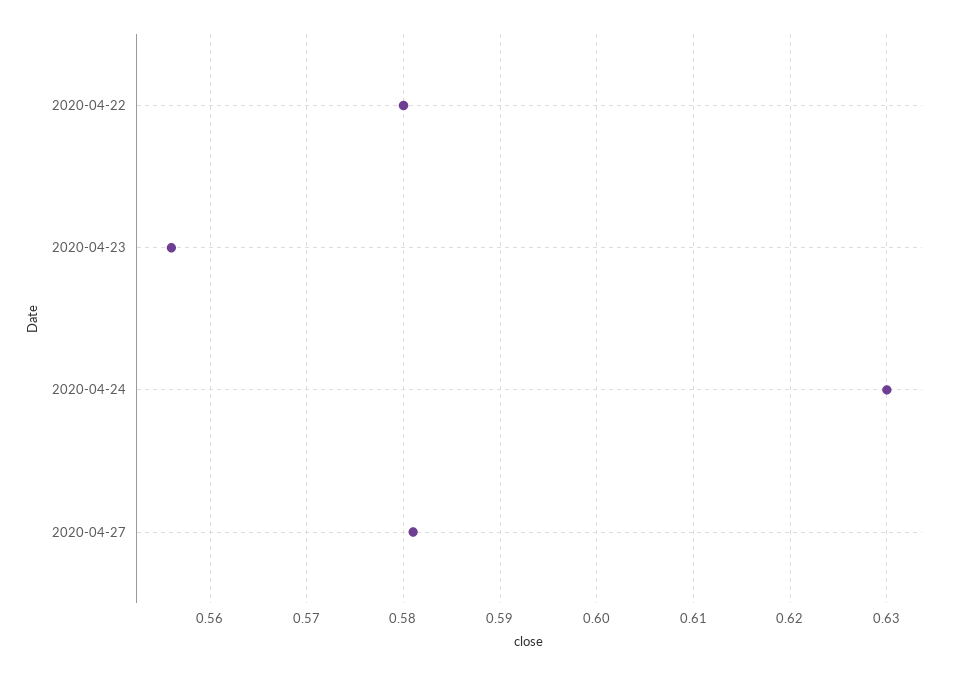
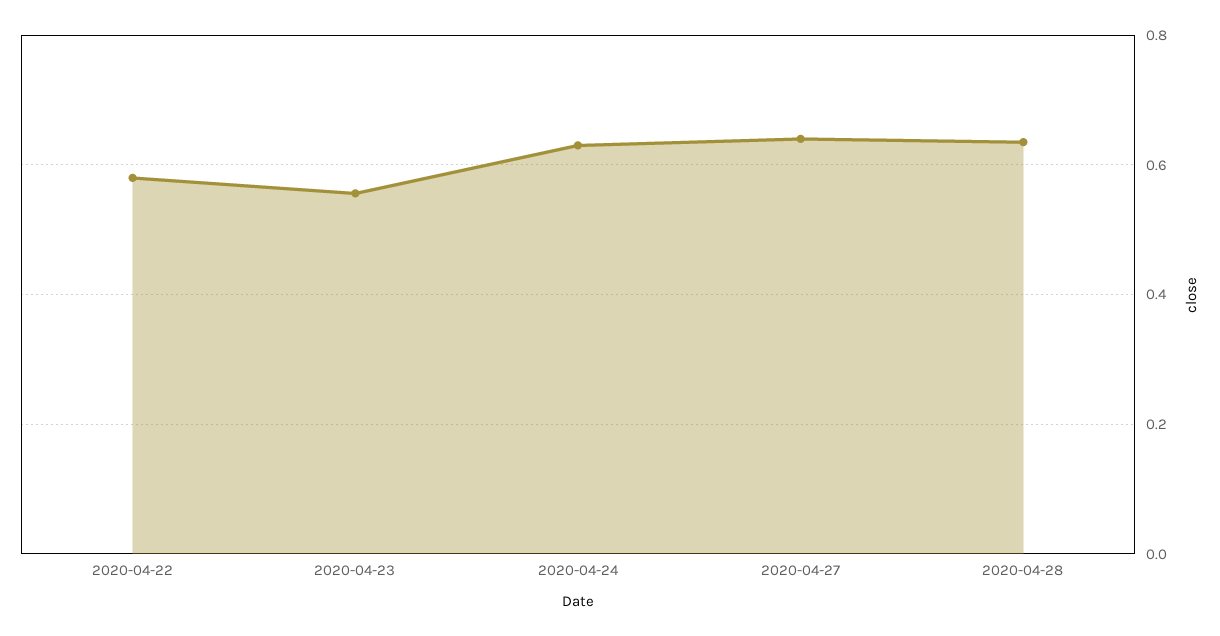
2020-04-27: 0.581 -> 0.64
2020-04-28: none -> 0.64

